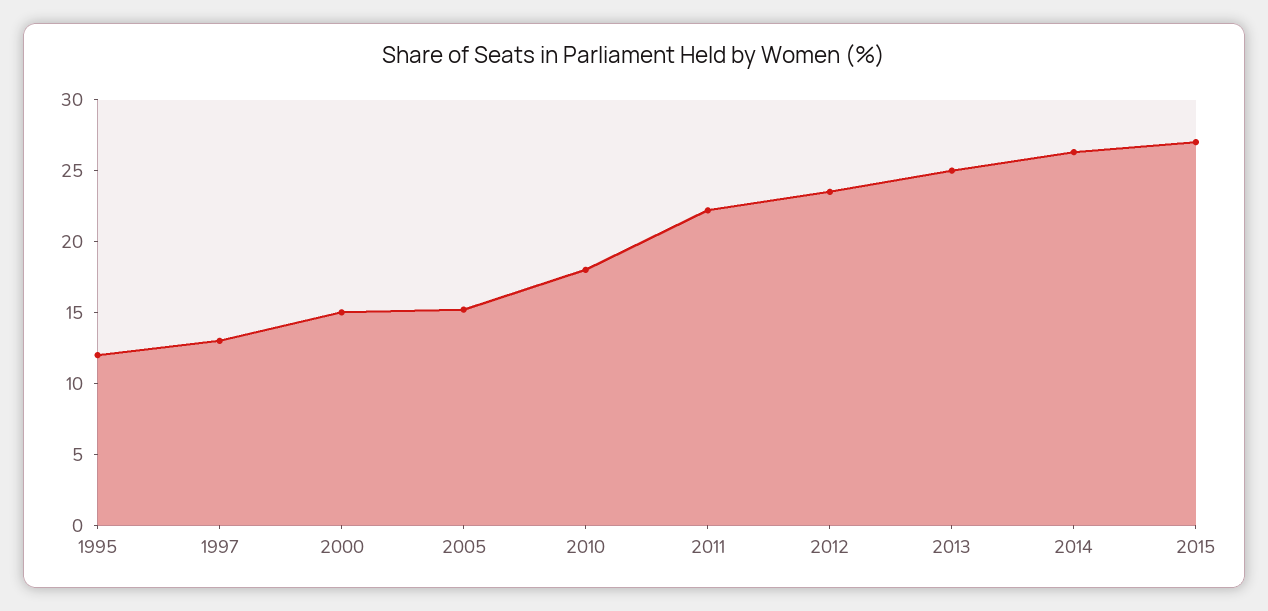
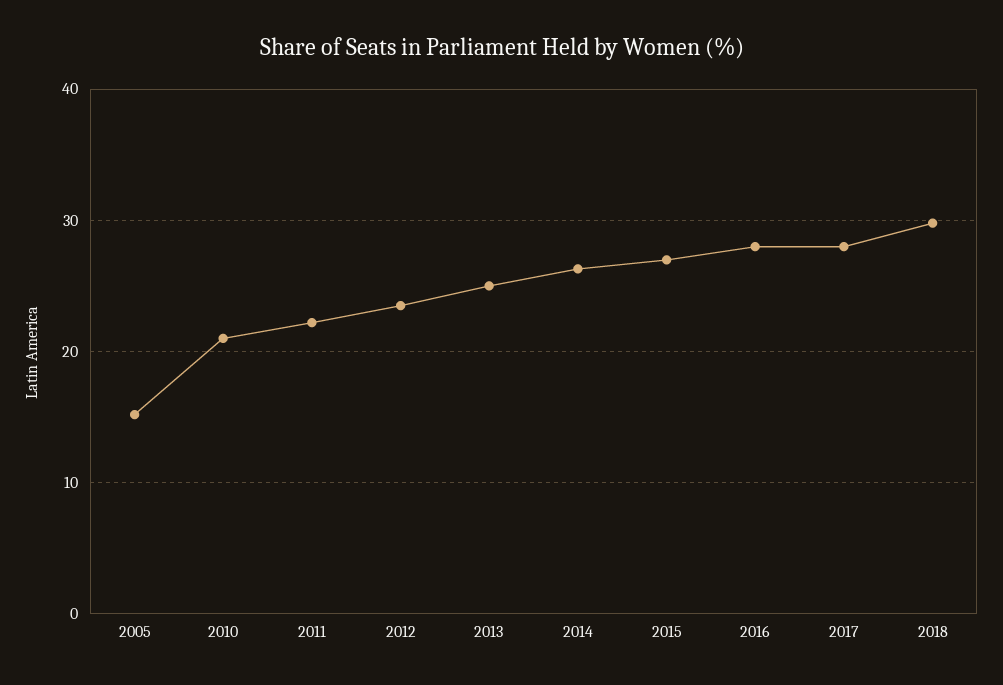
1995: 12 -> none
1997: 13 -> none
2000: 15 -> none
2010: 18 -> 21
2016: none -> 28
2017: none -> 28
2018: none -> 30

